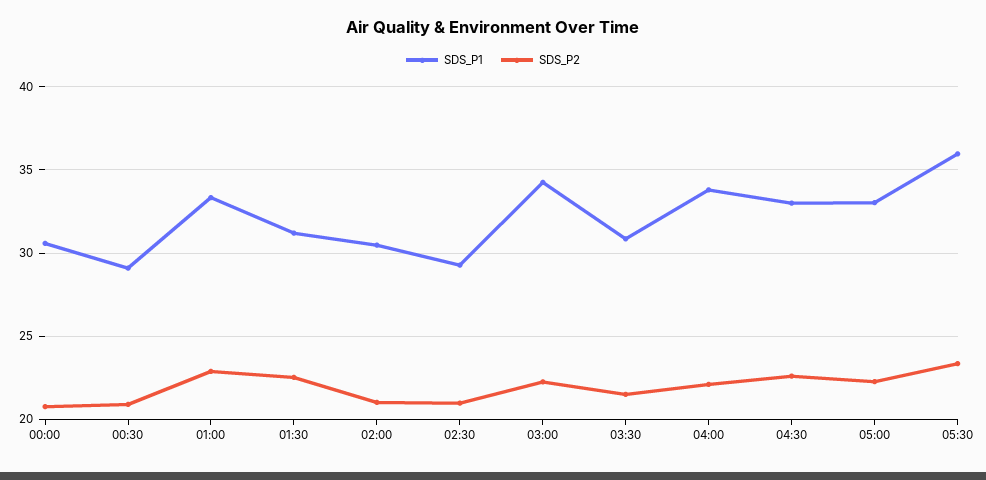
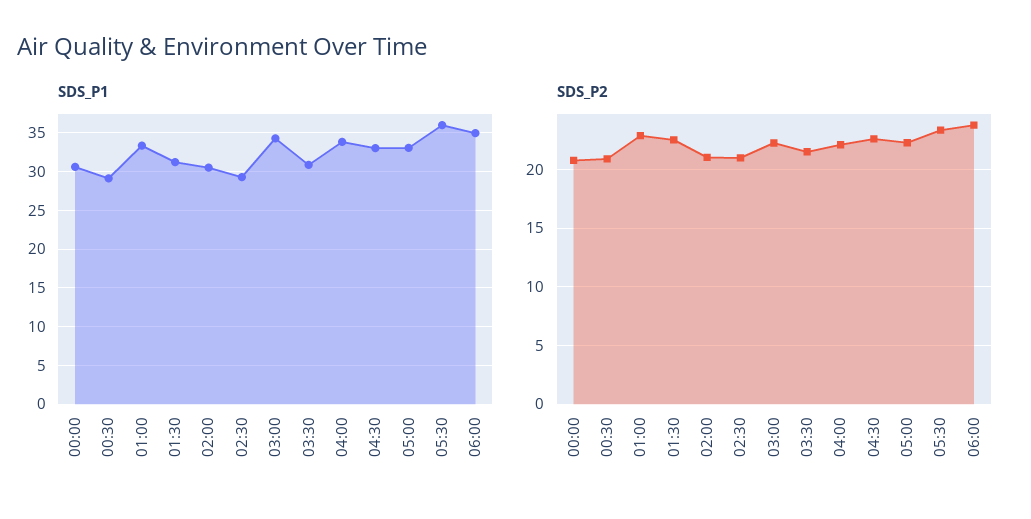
SDS_P1, 06:00: none -> 35
SDS_P2, 06:00: none -> 24

